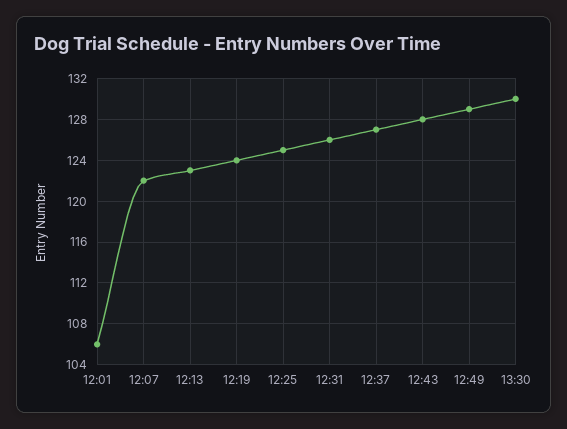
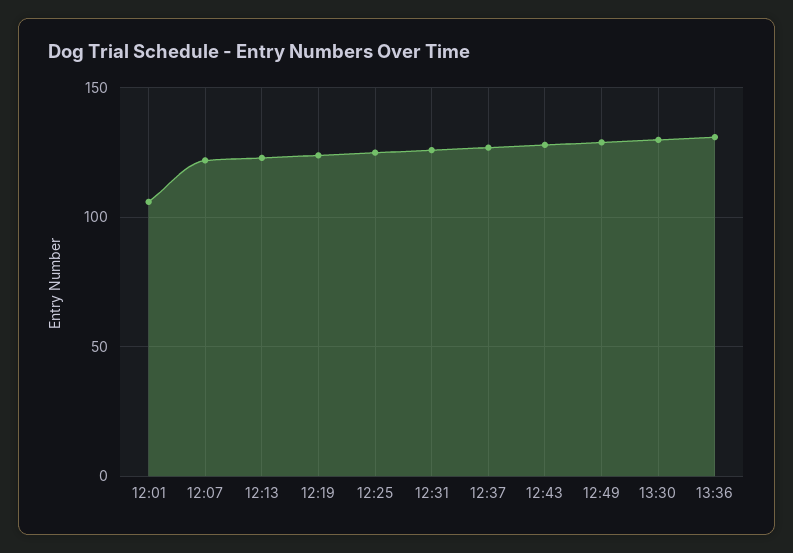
13:36: none -> 130

